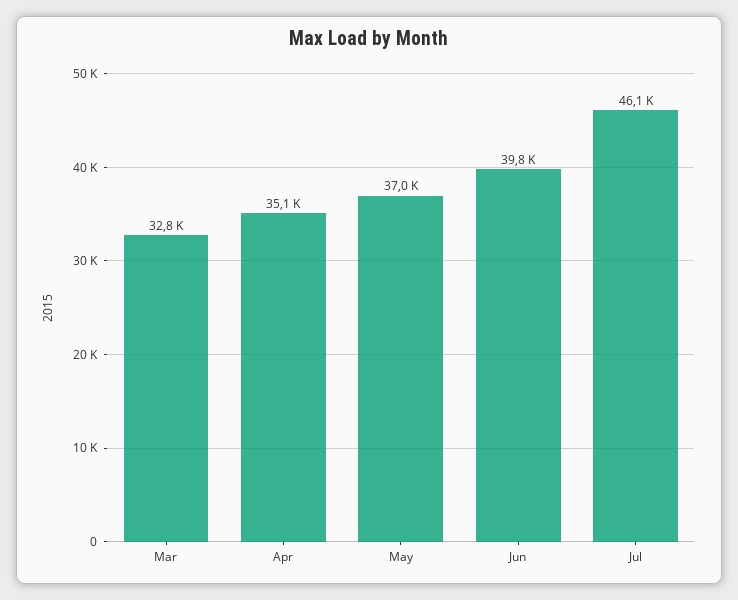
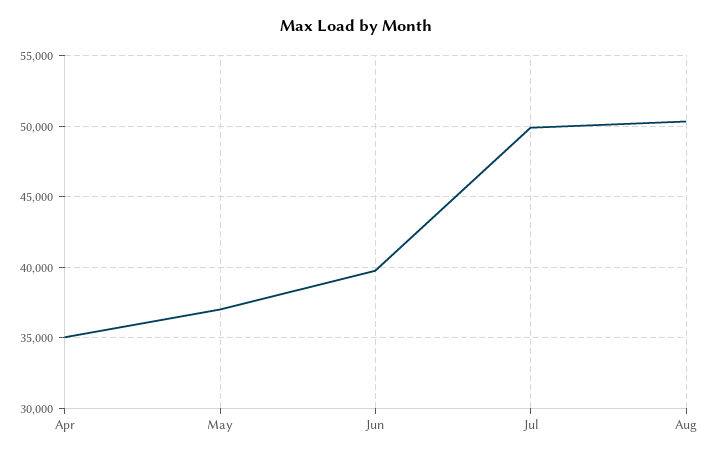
Mar: 32800 -> none
Jul: 46100 -> 50000
Aug: none -> 50500

